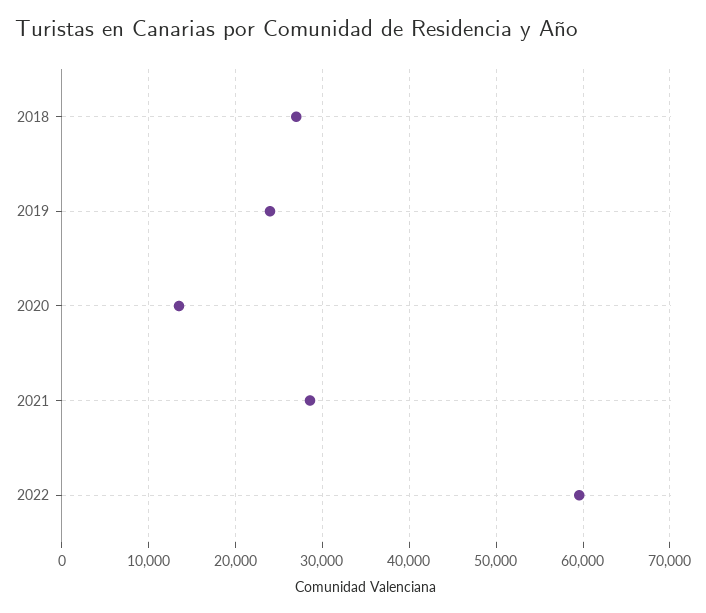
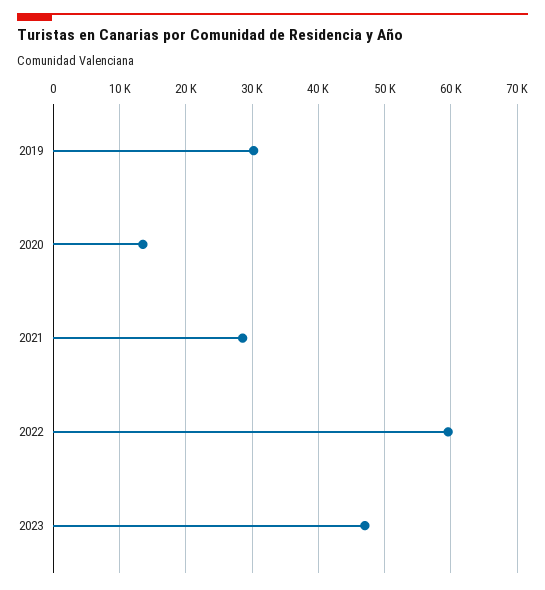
2018: 27000 -> none
2019: 24000 -> 30000
2023: none -> 47000

